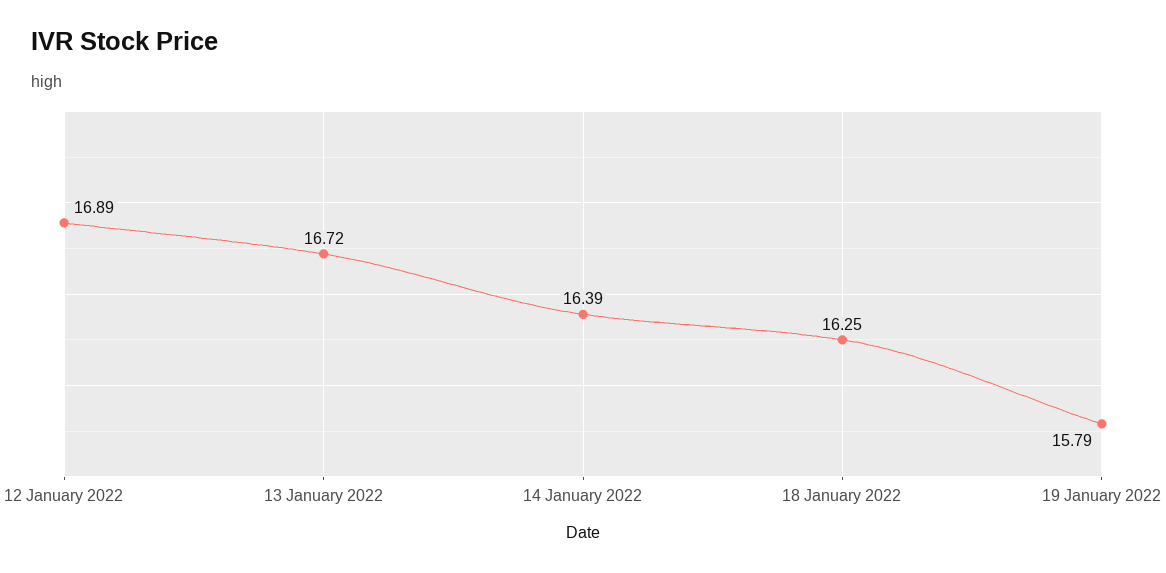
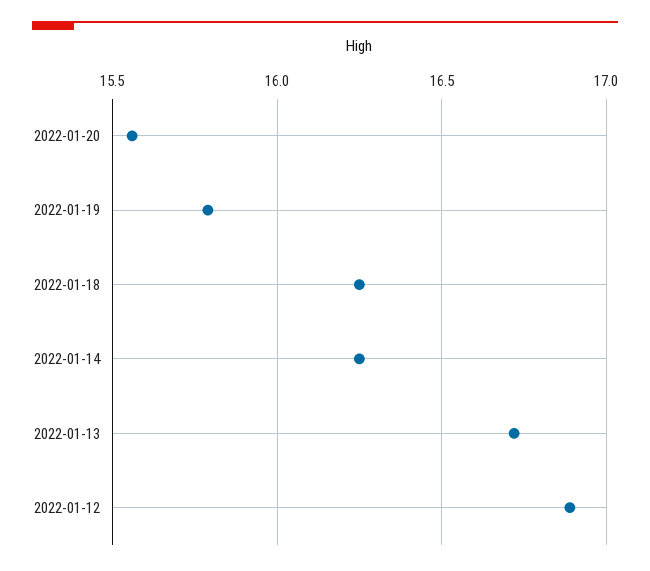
14 January 2022: 16.39 -> 16.25
2022-01-20: none -> 15.55

